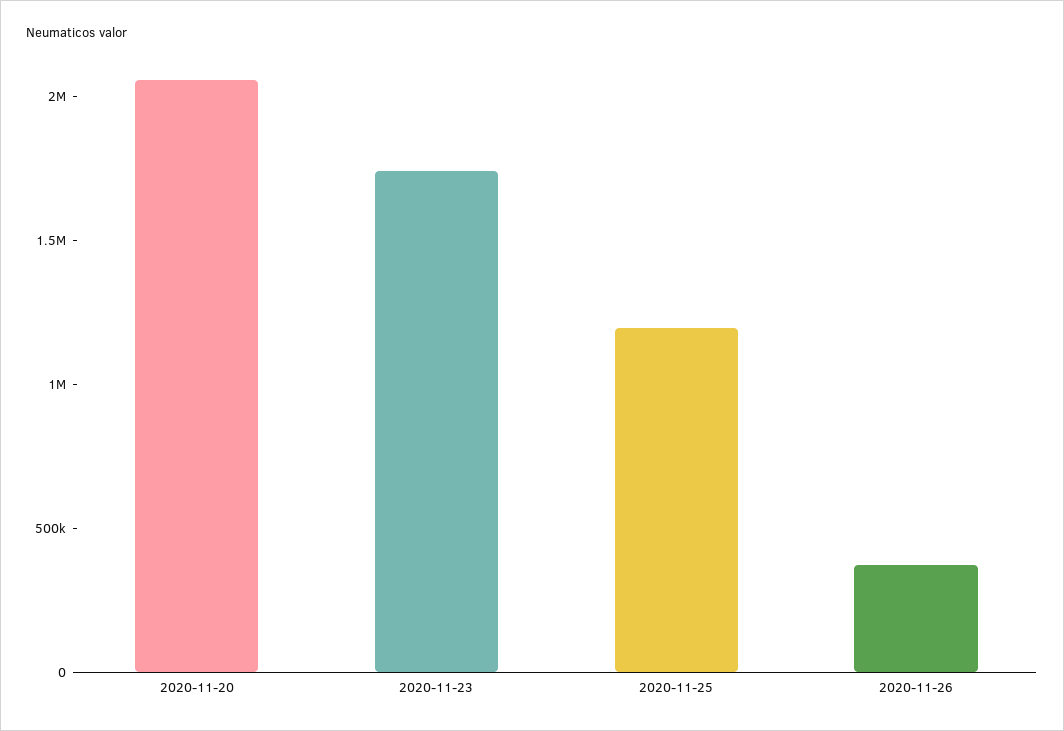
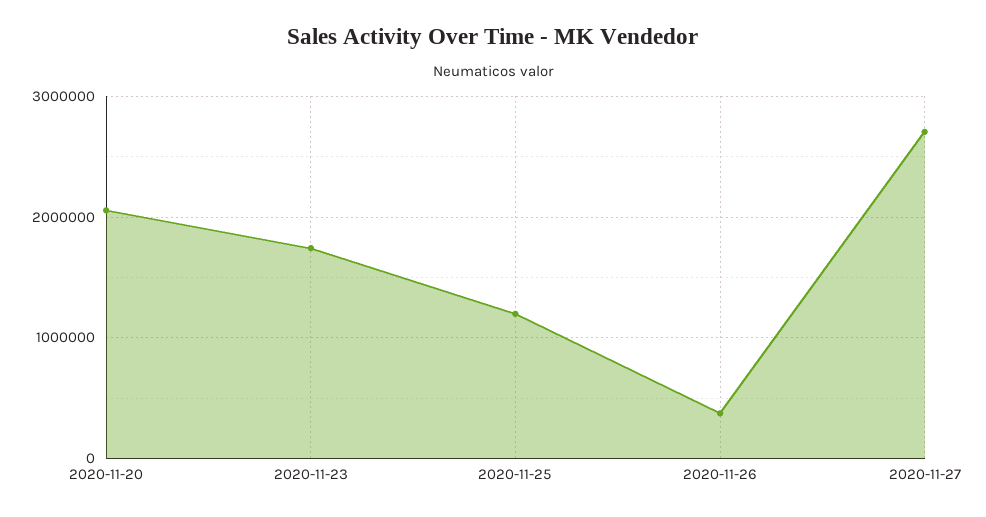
2020-11-27: none -> 2700000

